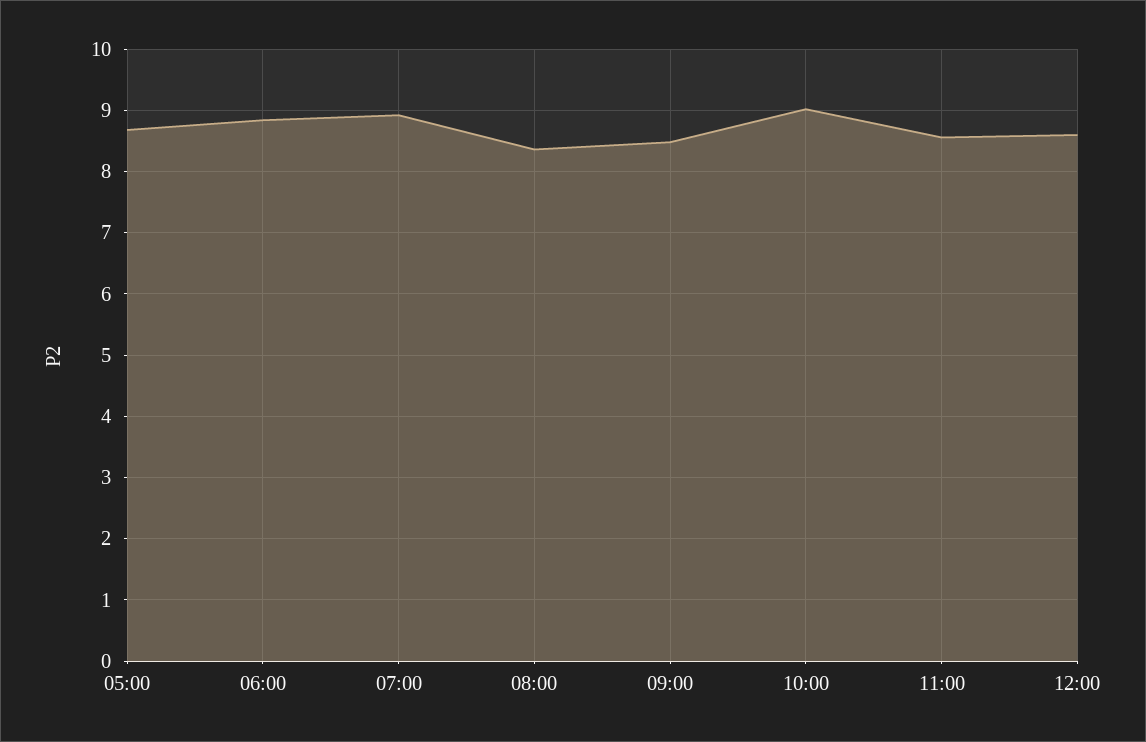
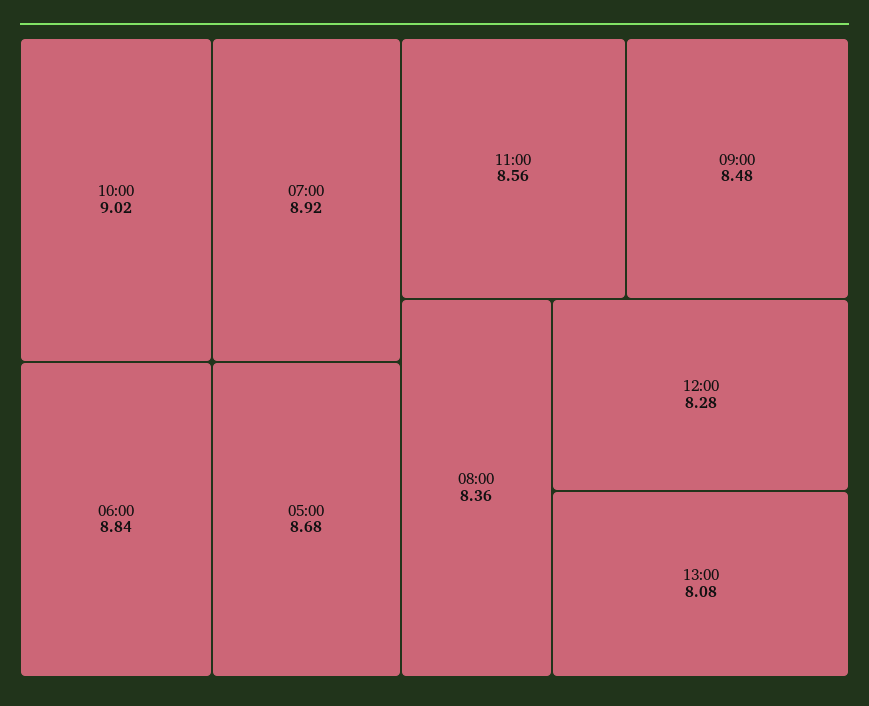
12:00: 8.6 -> 8.28
13:00: none -> 8.08

